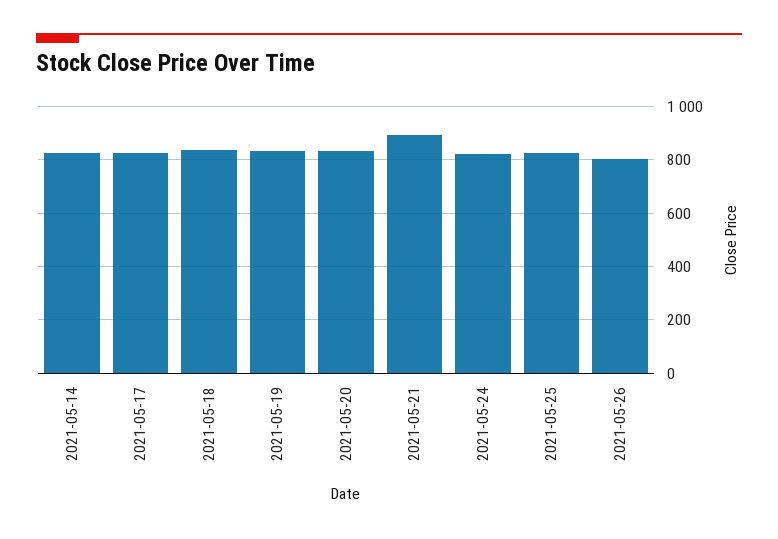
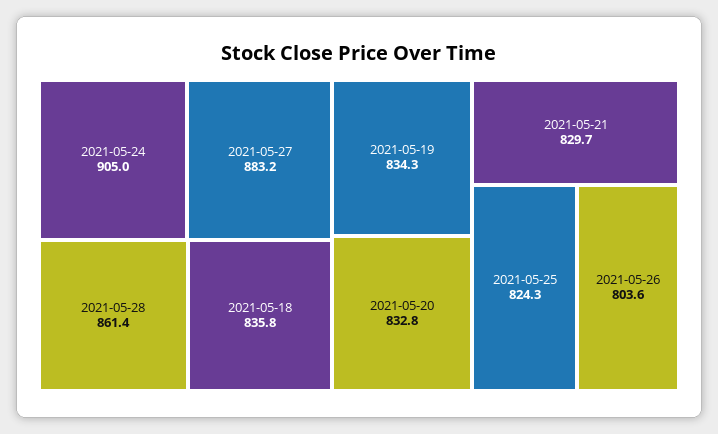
2021-05-14: 825 -> none
2021-05-17: 825 -> none
2021-05-21: 900 -> 829.7
2021-05-24: 825 -> 905
2021-05-27: none -> 883.2
2021-05-28: none -> 861.4

